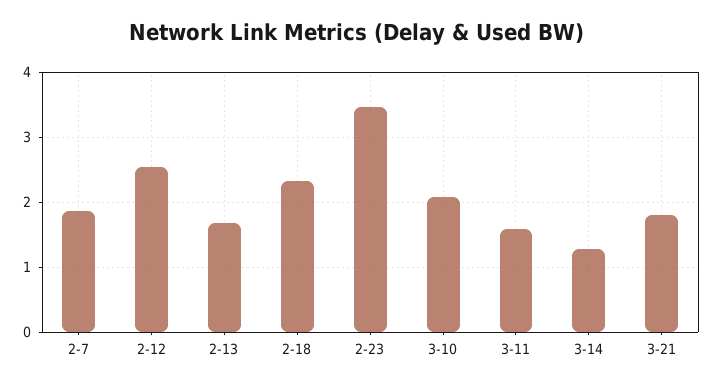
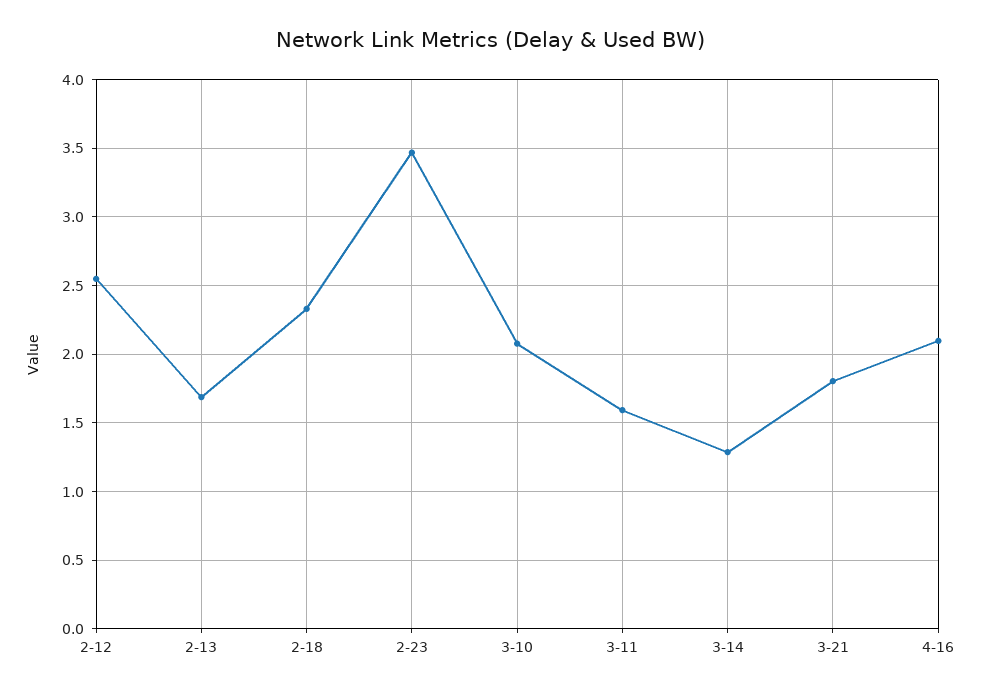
2-7: 1.9 -> none
4-16: none -> 2.1

